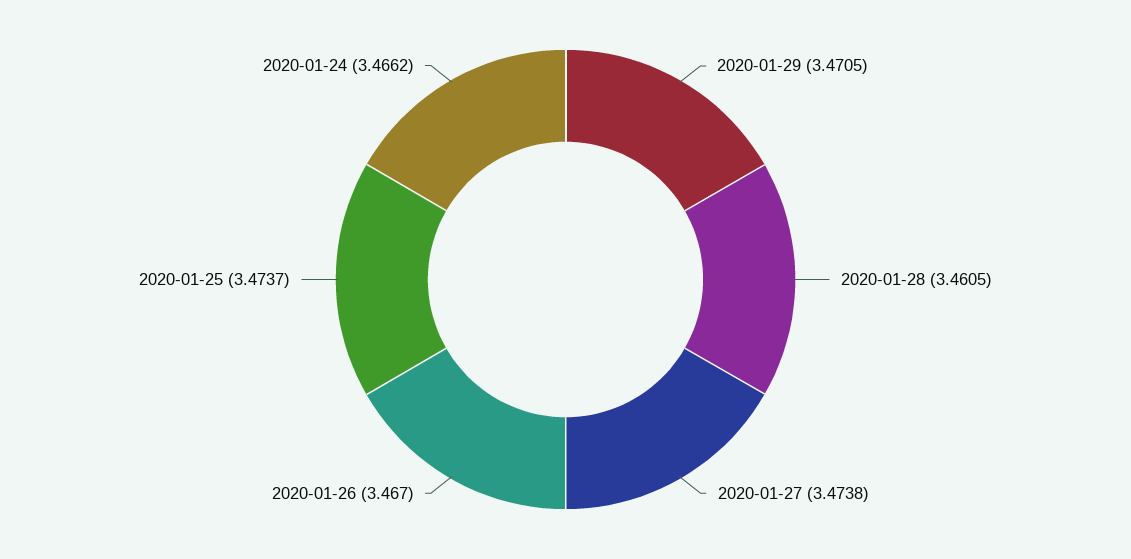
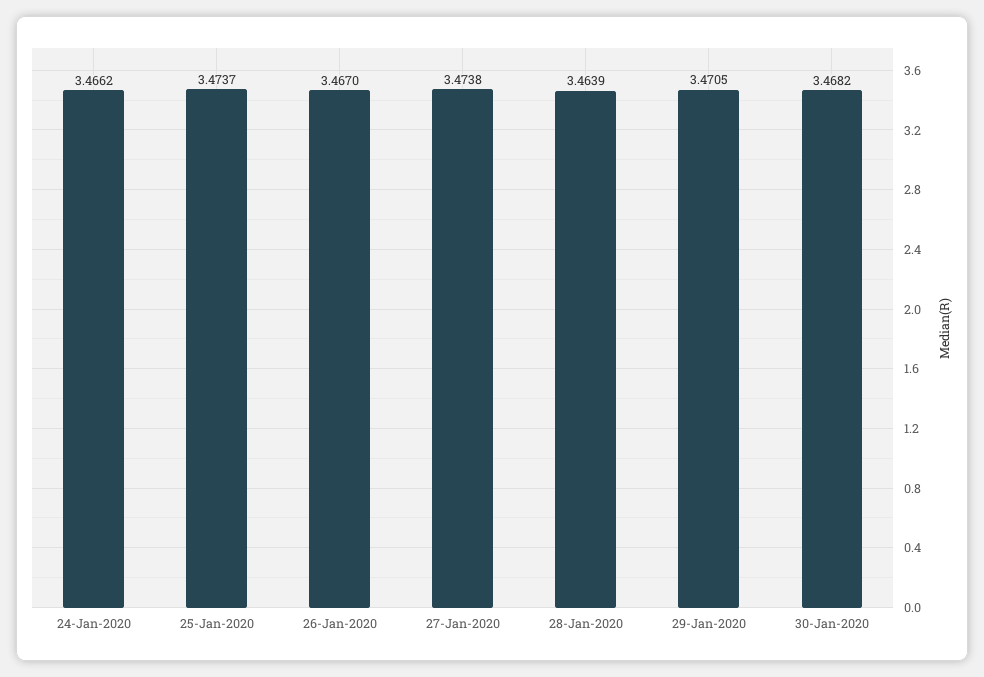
2020-01-28: 3.4605 -> 3.4639
30-Jan-2020: none -> 3.4682

